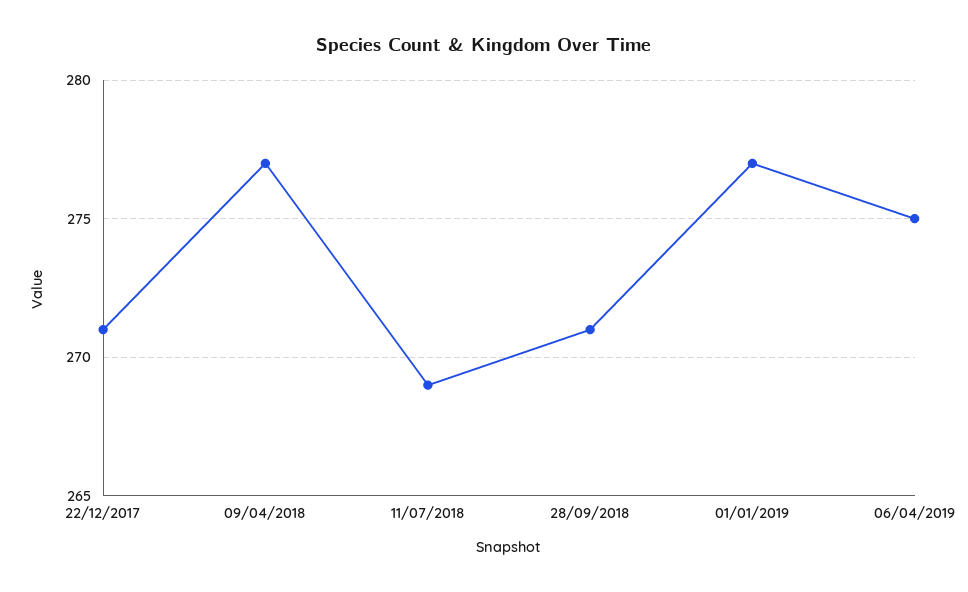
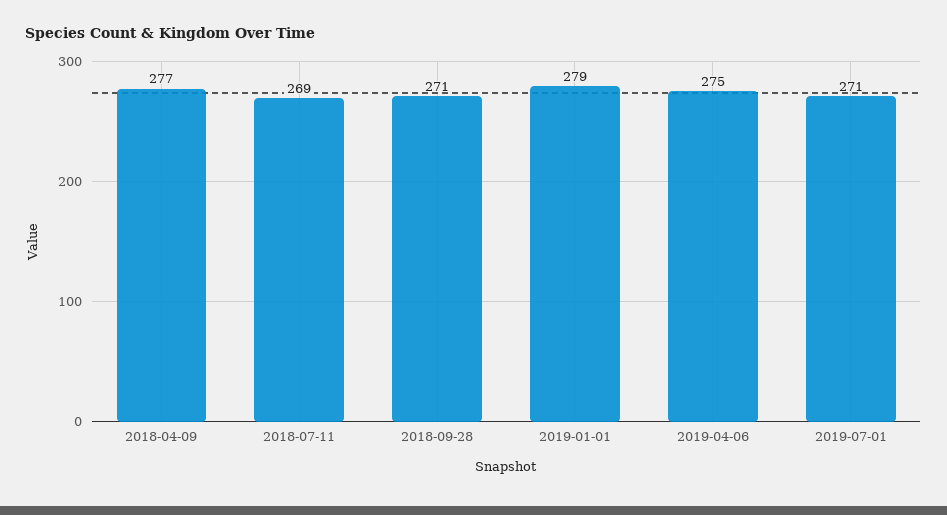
22/12/2017: 271 -> none
01/01/2019: 277 -> 279
2019-07-01: none -> 271

